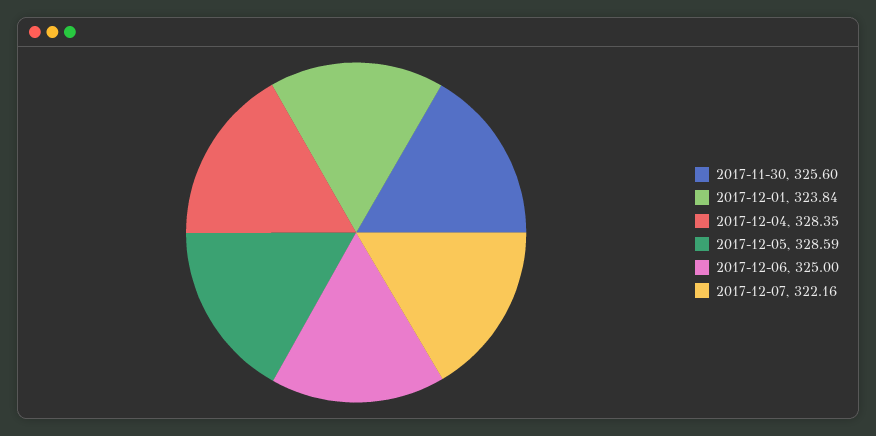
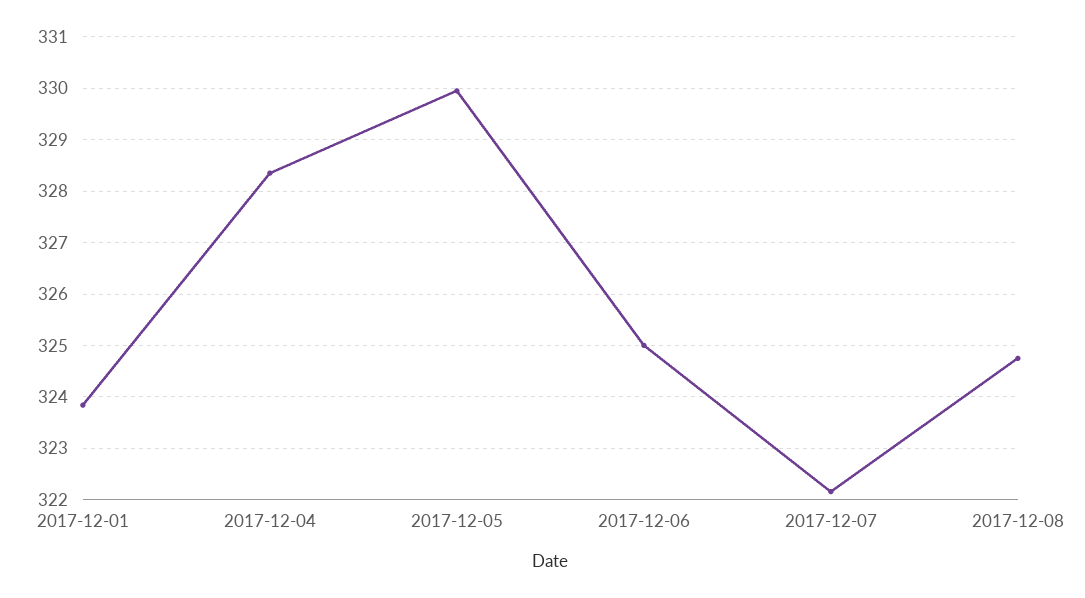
2017-11-30: 325.6 -> none
2017-12-05: 328.59 -> 330
2017-12-08: none -> 324.8

